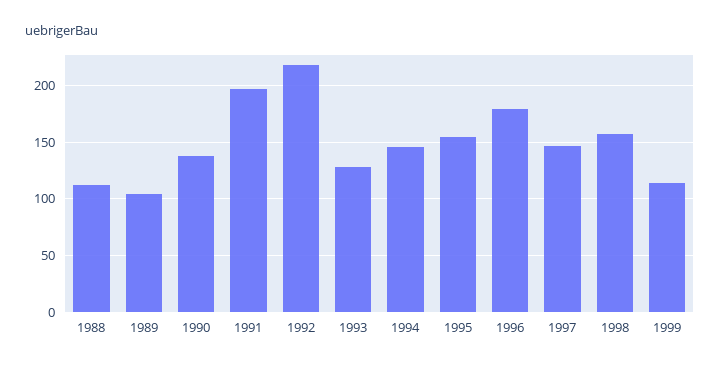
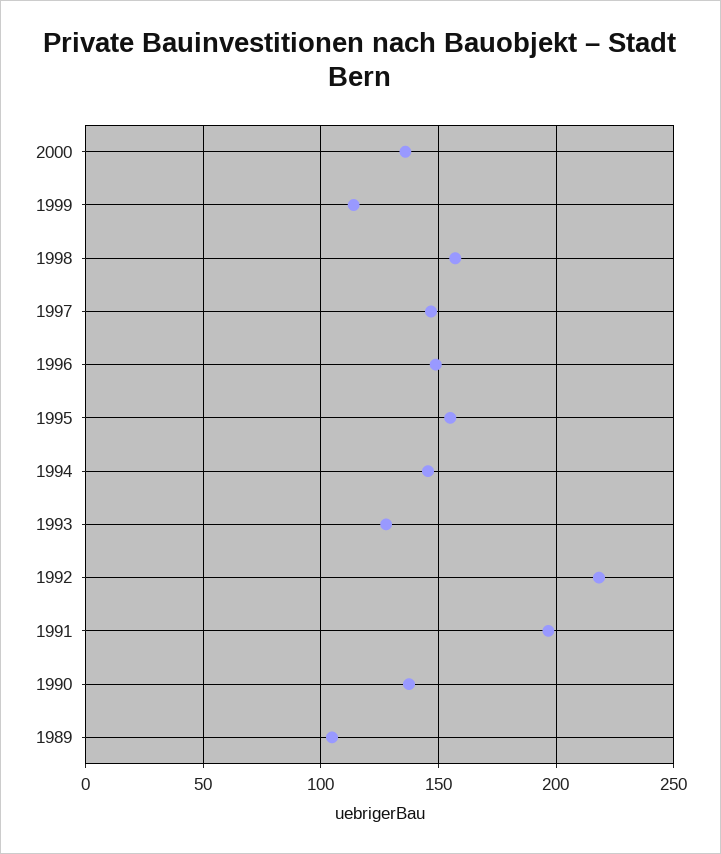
1988: 110 -> none
1996: 180 -> 150
2000: none -> 135

